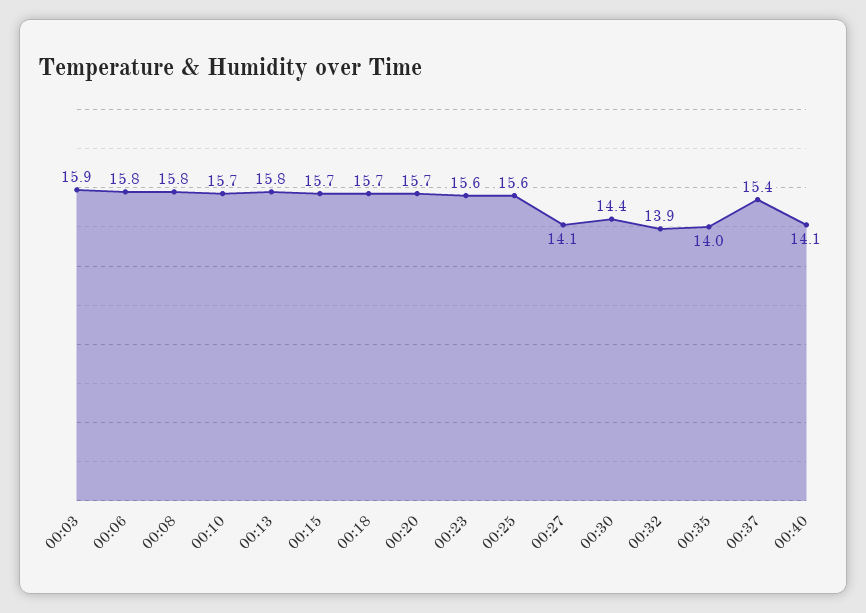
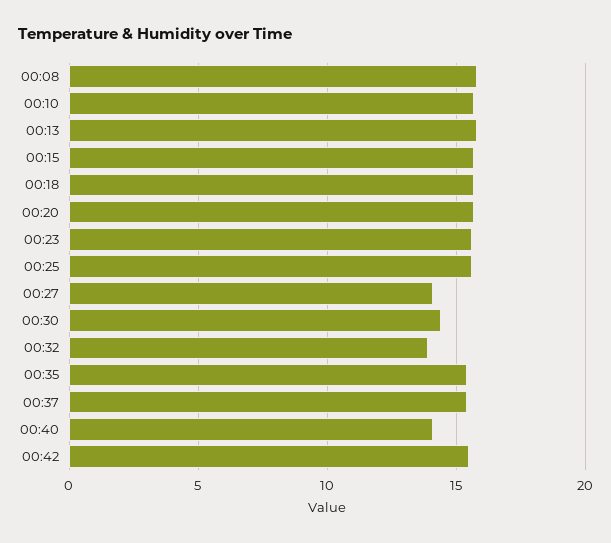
00:03: 15.9 -> none
00:06: 15.8 -> none
00:35: 14 -> 15.5
00:42: none -> 15.5

